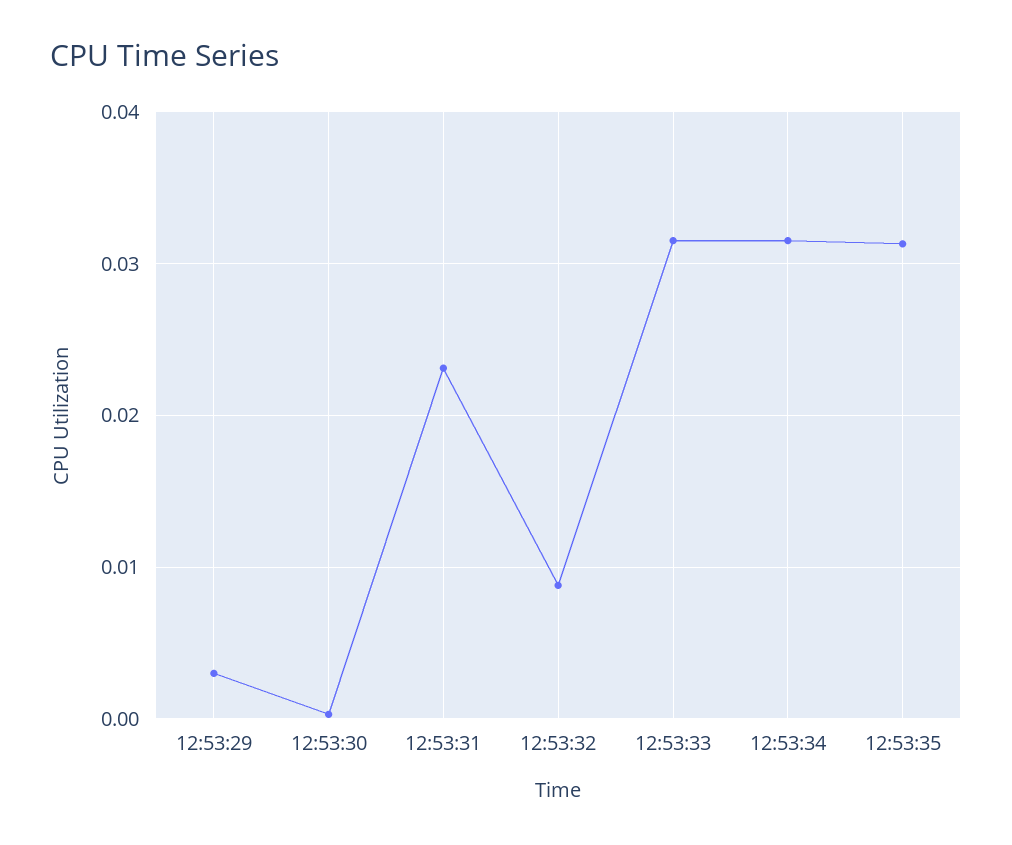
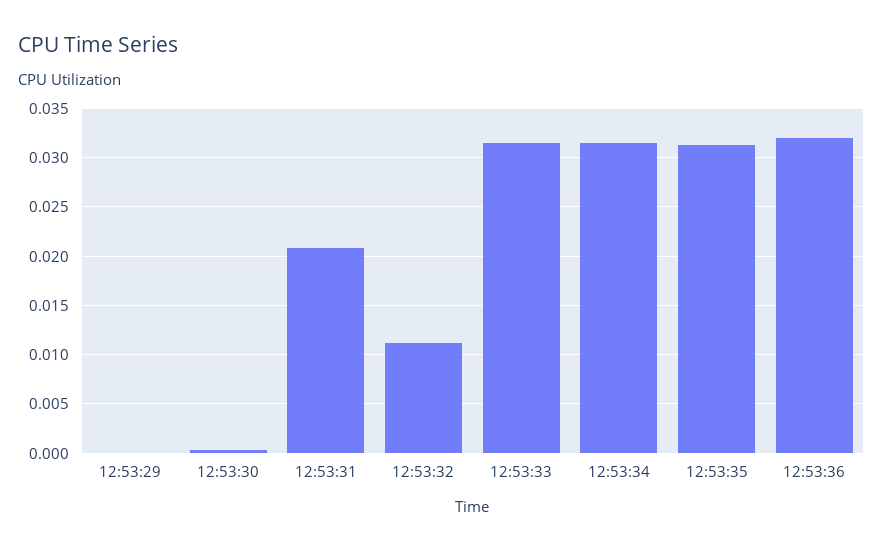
12:53:29: 0.003 -> 0
12:53:31: 0.023 -> 0.021
12:53:32: 0.009 -> 0.011
12:53:36: none -> 0.032

